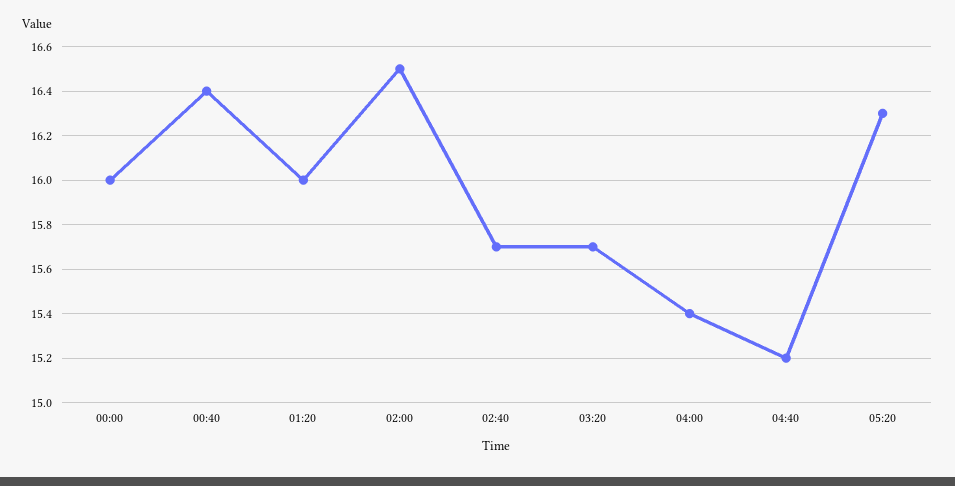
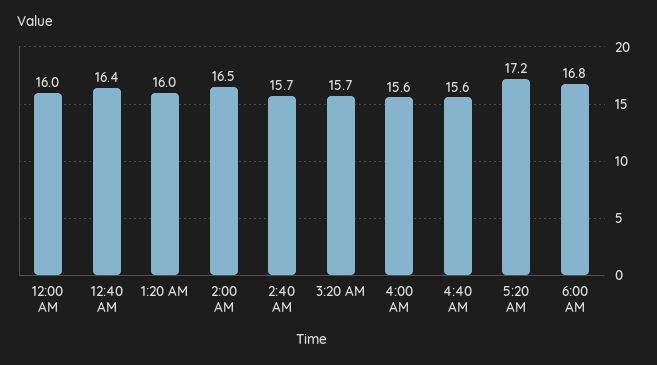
04:00: 15.4 -> 15.6
04:40: 15.2 -> 15.6
05:20: 16.3 -> 17.2
6:00 AM: none -> 16.8

